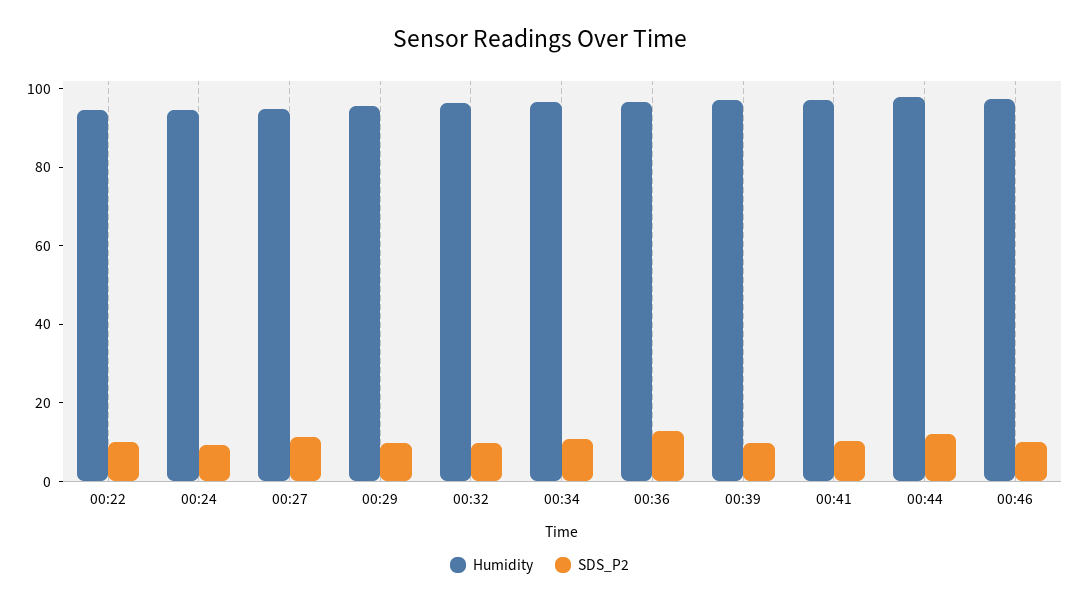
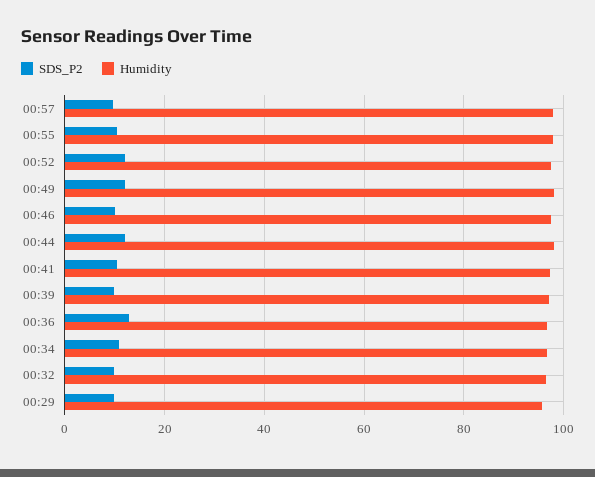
Humidity, 00:22: 95 -> none
SDS_P2, 00:22: 10 -> none
Humidity, 00:24: 95 -> none
SDS_P2, 00:24: 10 -> none
Humidity, 00:27: 95 -> none
SDS_P2, 00:27: 10 -> none
SDS_P2, 00:57: none -> 10
Humidity, 00:57: none -> 98
SDS_P2, 00:55: none -> 10
Humidity, 00:55: none -> 98
SDS_P2, 00:52: none -> 12
Humidity, 00:52: none -> 98
SDS_P2, 00:49: none -> 12
Humidity, 00:49: none -> 98

